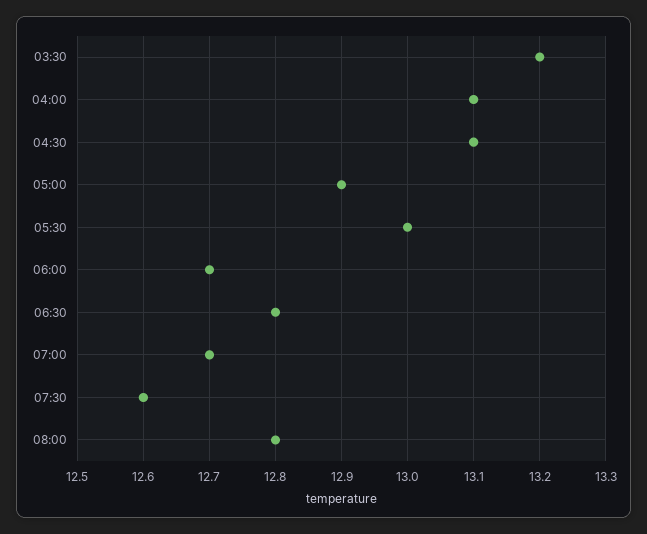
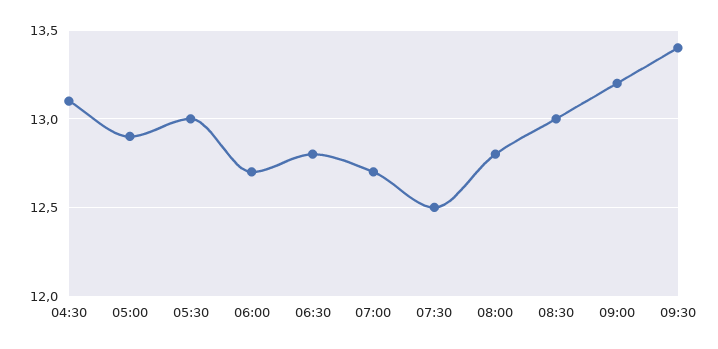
03:30: 13.2 -> none
04:00: 13.1 -> none
07:30: 12.6 -> 12.5
08:30: none -> 13
09:00: none -> 13.2
09:30: none -> 13.4

